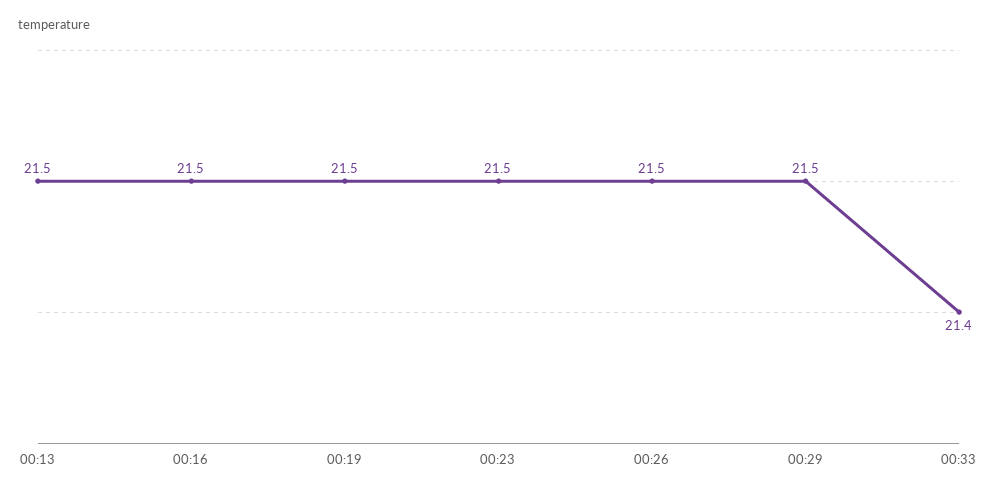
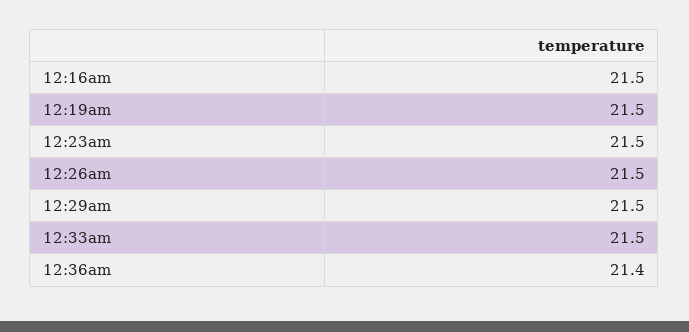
00:13: 21.5 -> none
00:33: 21.4 -> 21.5
12:36am: none -> 21.4

